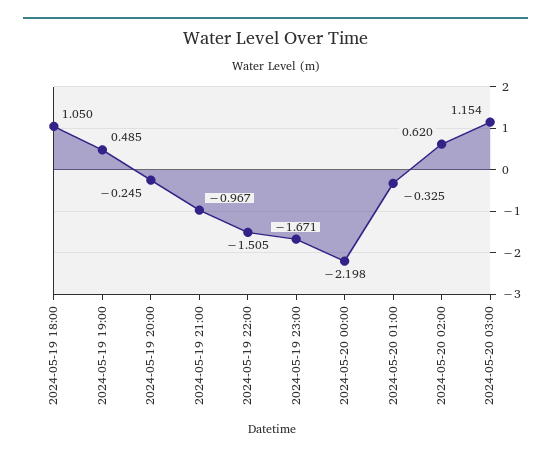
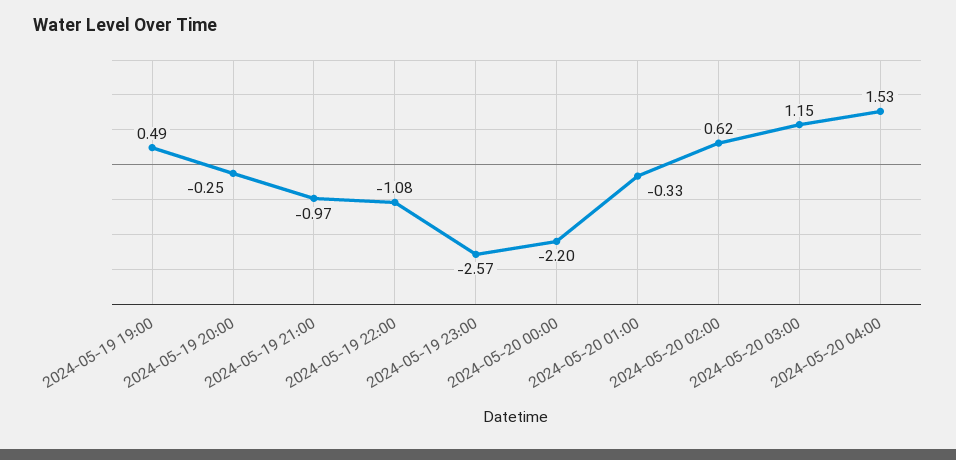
2024-05-19 18:00: 1.05 -> none
2024-05-19 22:00: -1.505 -> -1.08
2024-05-19 23:00: -1.671 -> -2.57
2024-05-20 04:00: none -> 1.53

